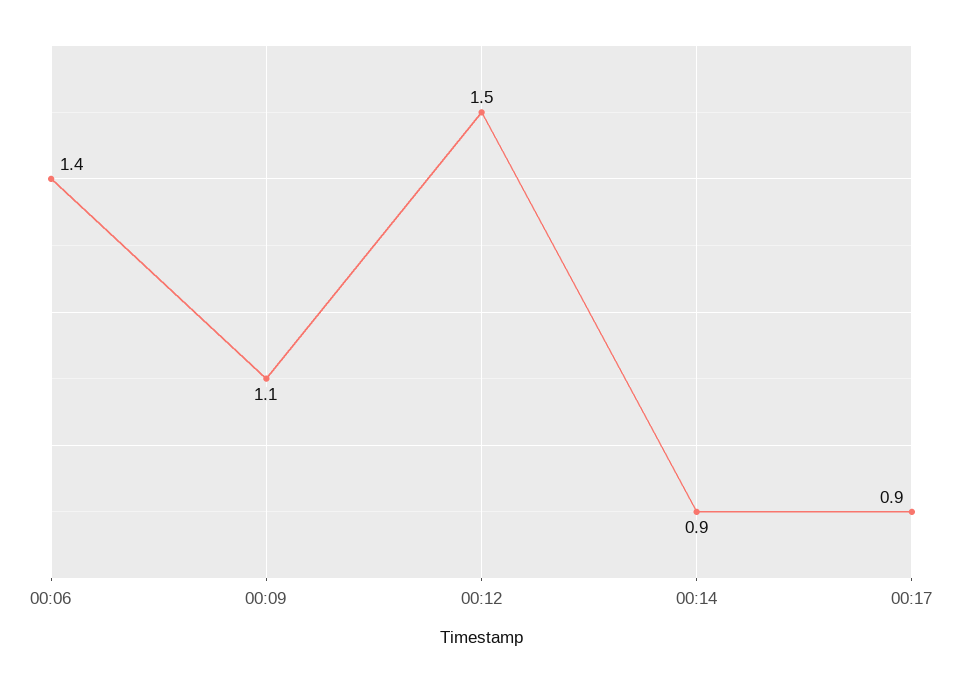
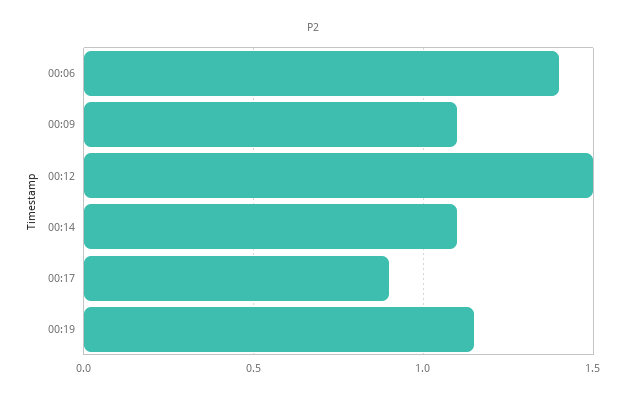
00:14: 0.9 -> 1.1
00:19: none -> 1.15

